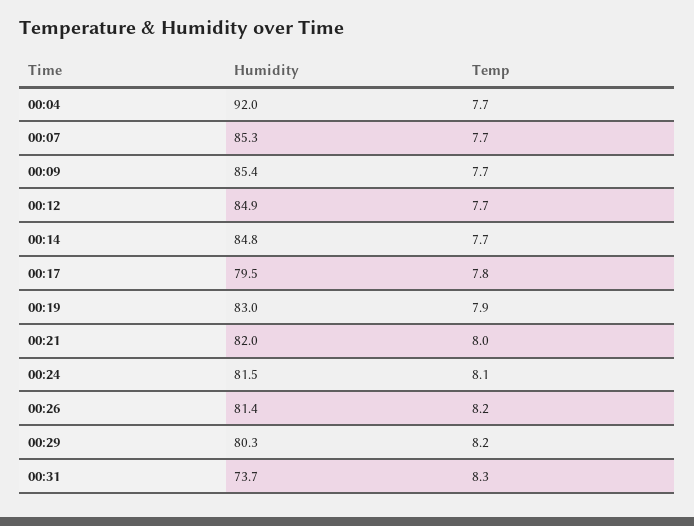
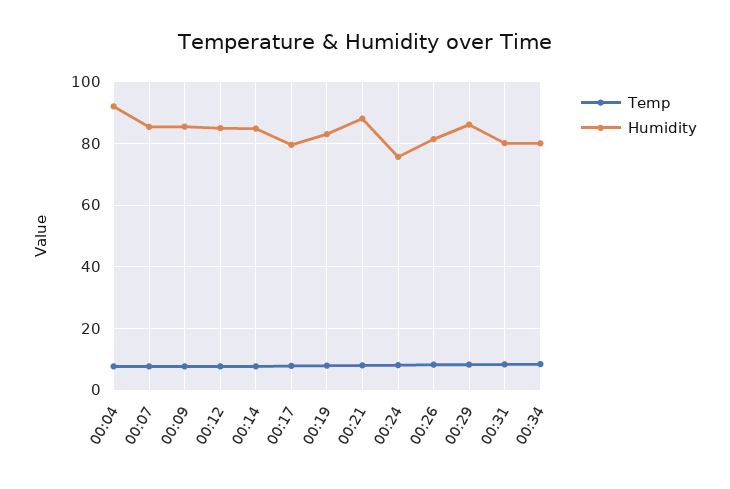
Humidity, 00:21: 82 -> 88
Humidity, 00:24: 81.5 -> 76
Humidity, 00:29: 80.3 -> 86
Humidity, 00:31: 73.7 -> 80
Temp, 00:34: none -> 8
Humidity, 00:34: none -> 80

